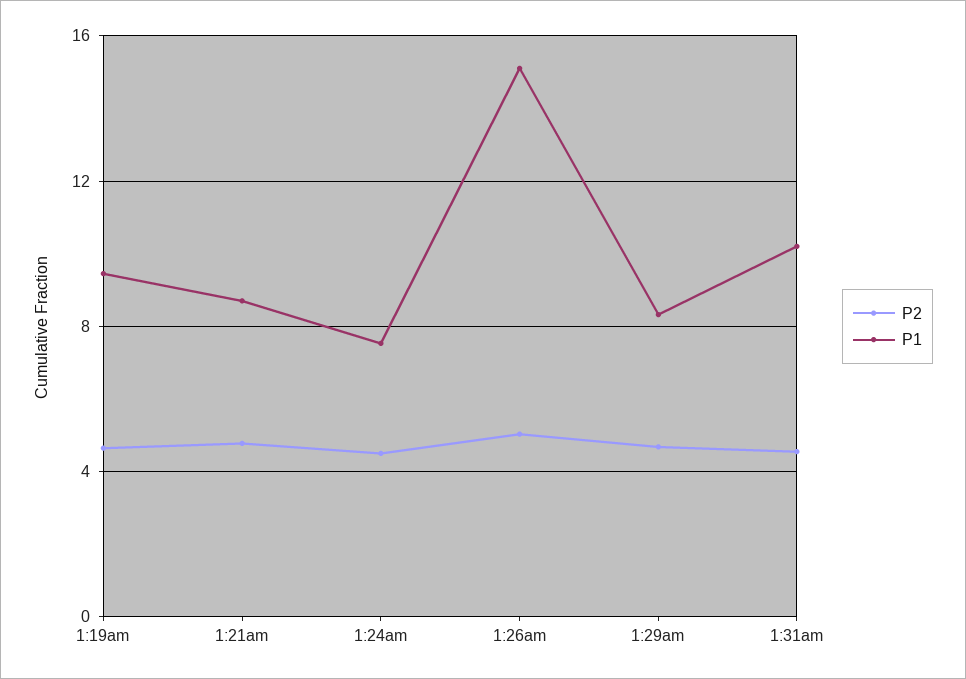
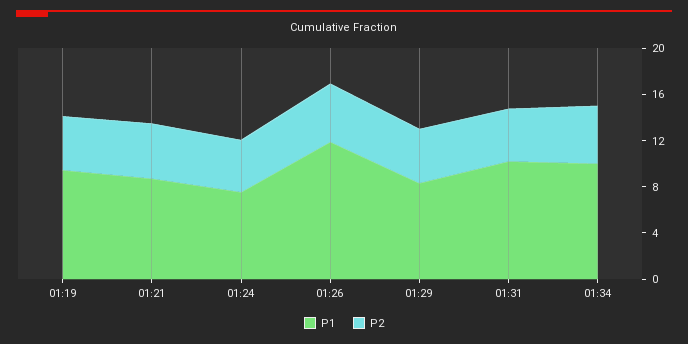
P1, 1:26am: 15 -> 12
P1, 01:34: none -> 10
P2, 01:34: none -> 5

